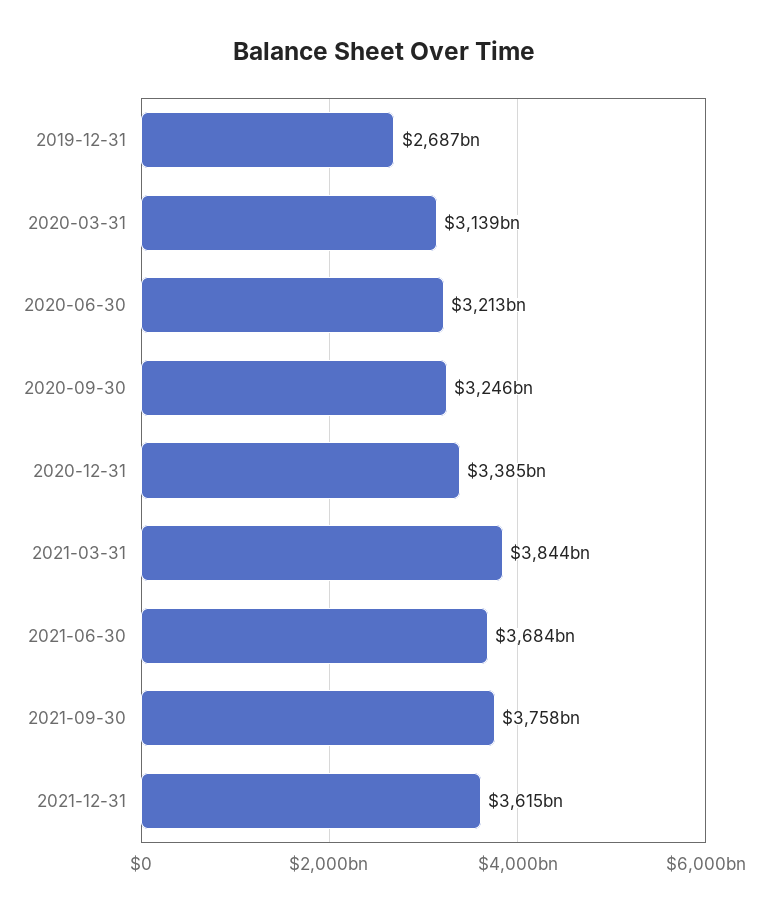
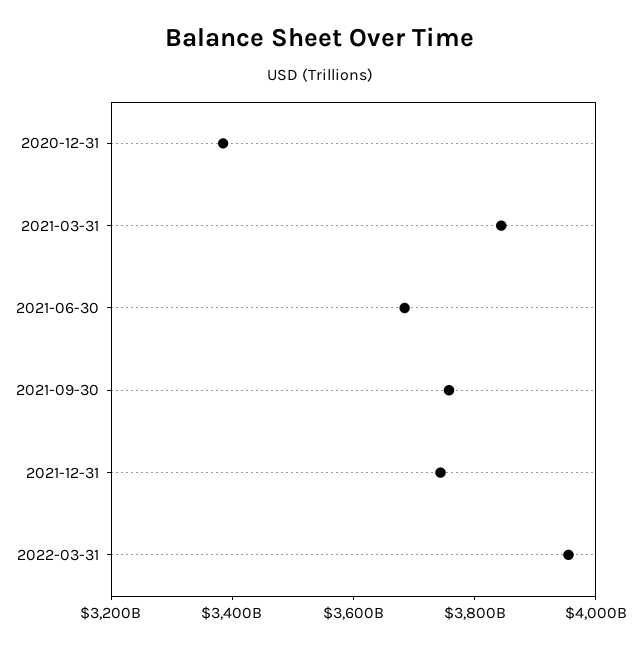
2019-12-31: 2687000000000 -> none
2020-03-31: 3139000000000 -> none
2020-06-30: 3213000000000 -> none
2020-09-30: 3246000000000 -> none
2021-12-31: 3615000000000 -> 3750000000000
2022-03-31: none -> 3950000000000

